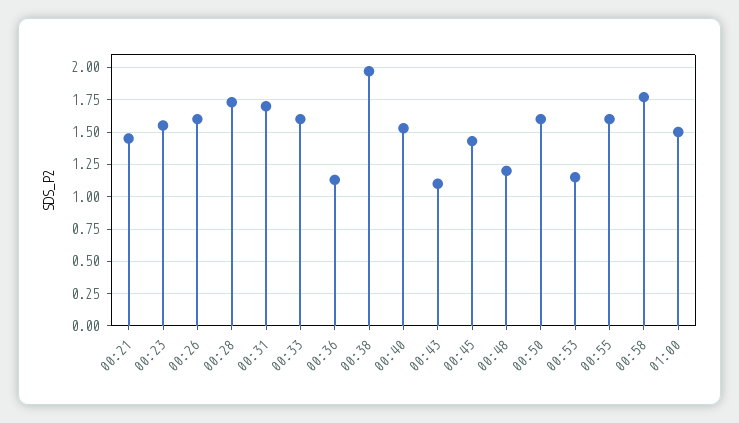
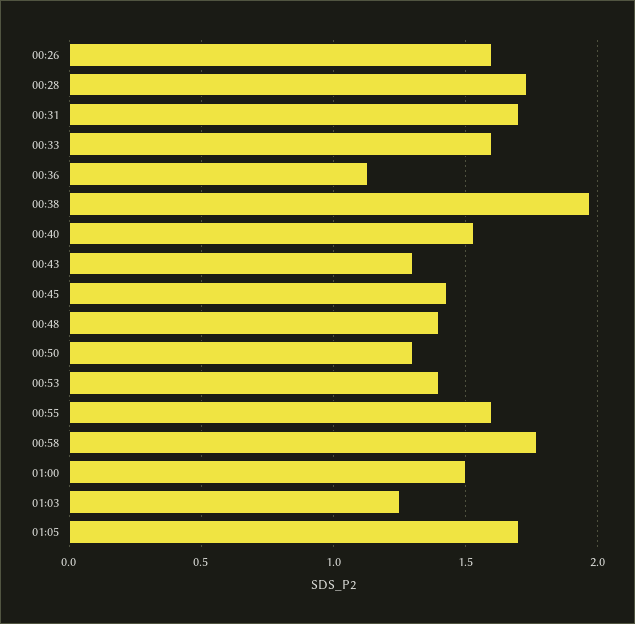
00:21: 1.45 -> none
00:23: 1.55 -> none
00:43: 1.1 -> 1.3
00:48: 1.2 -> 1.4
00:50: 1.6 -> 1.3
00:53: 1.15 -> 1.4
01:03: none -> 1.25
01:05: none -> 1.7

